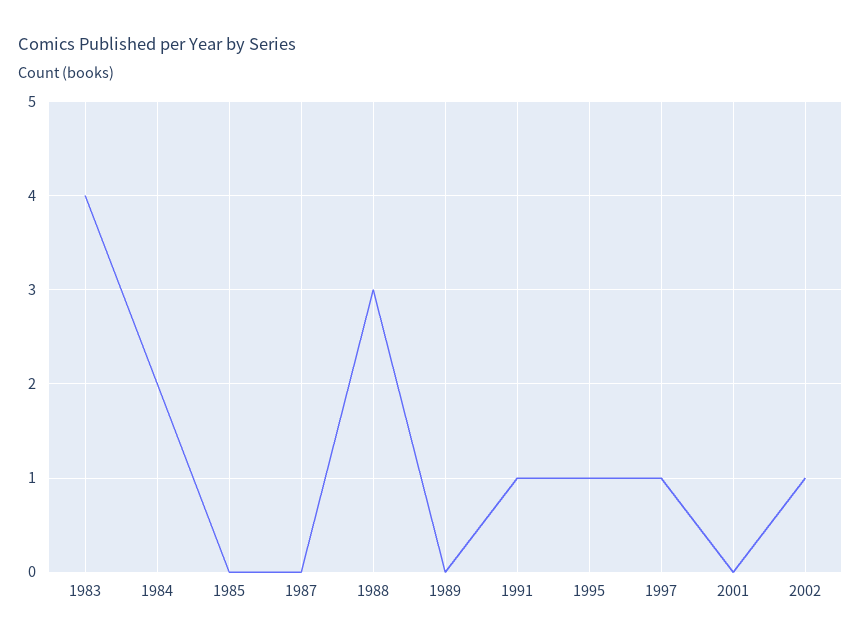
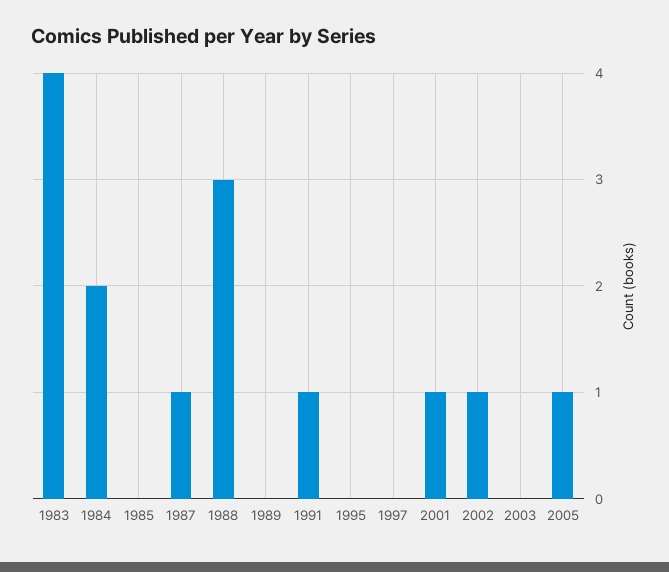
1987: 0 -> 1
1995: 1 -> 0
1997: 1 -> 0
2001: 0 -> 1
2003: none -> 0
2005: none -> 1

